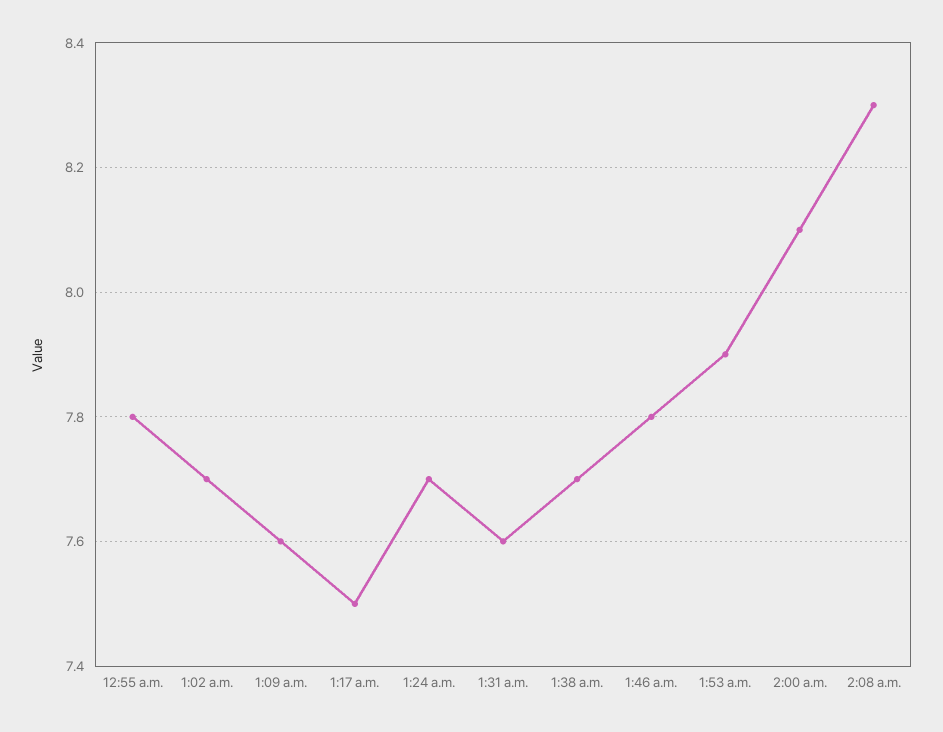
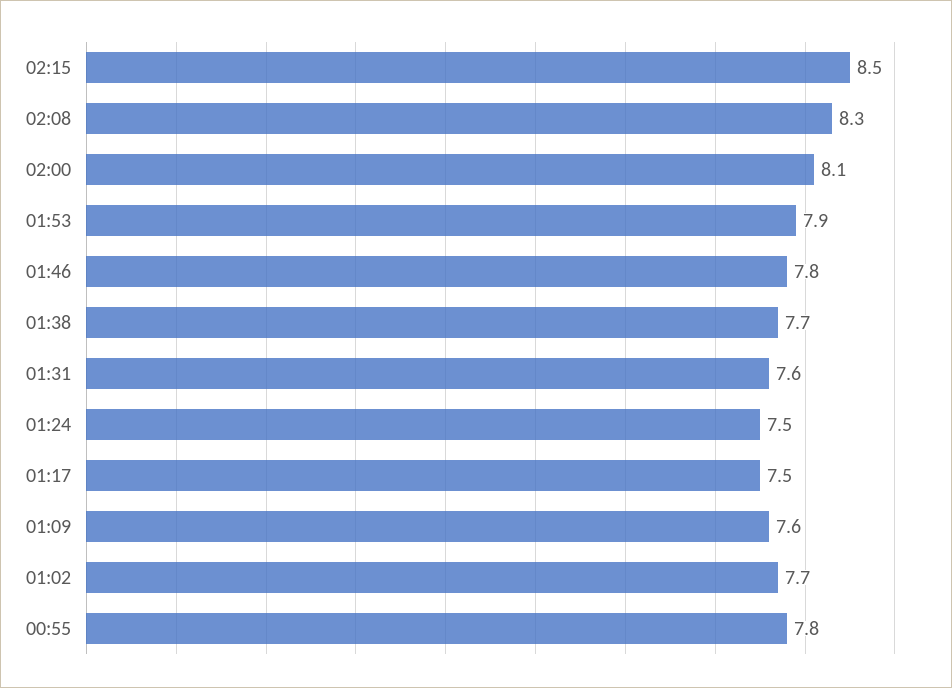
1:24 a.m.: 7.7 -> 7.5
02:15: none -> 8.5

